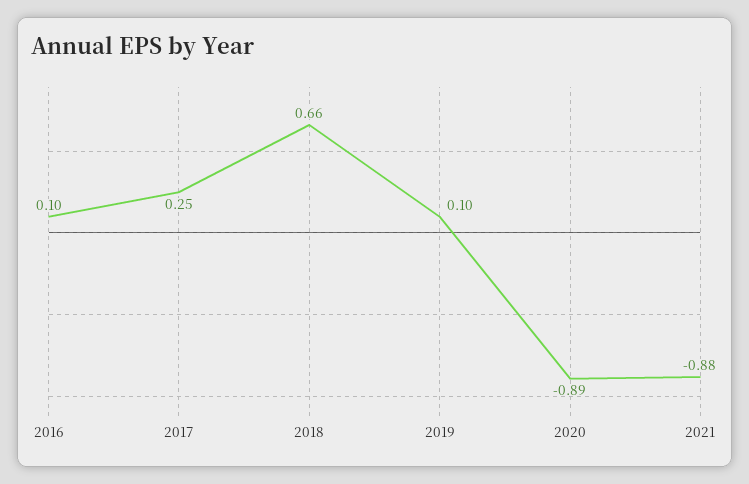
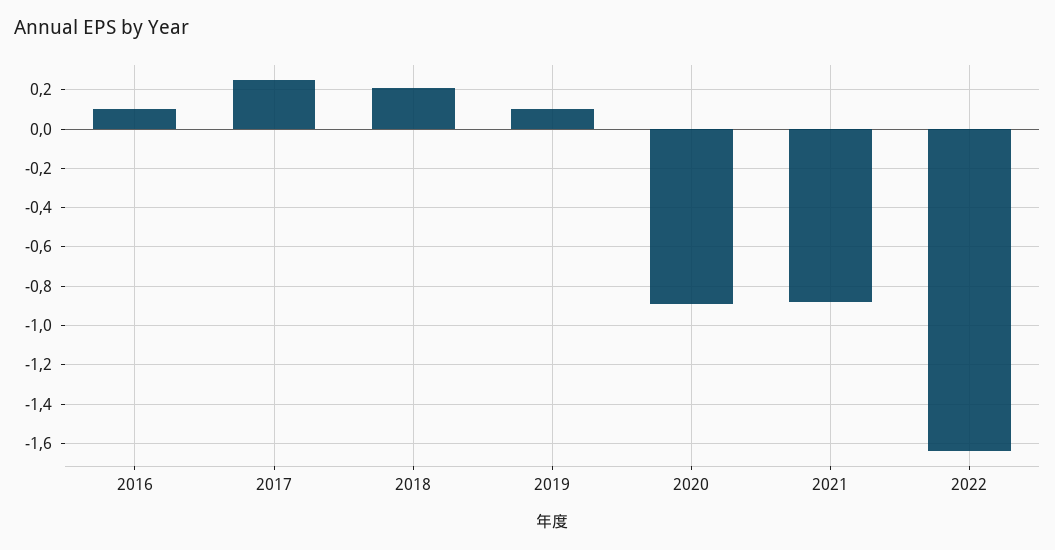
2018: 0.66 -> 0.2
2022: none -> -1.65

